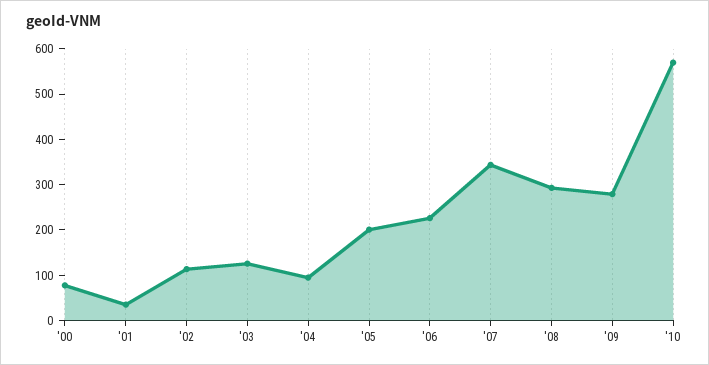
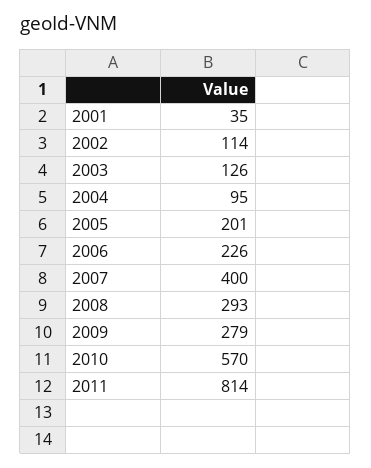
'00: 80 -> none
'07: 340 -> 400
2011: none -> 814

